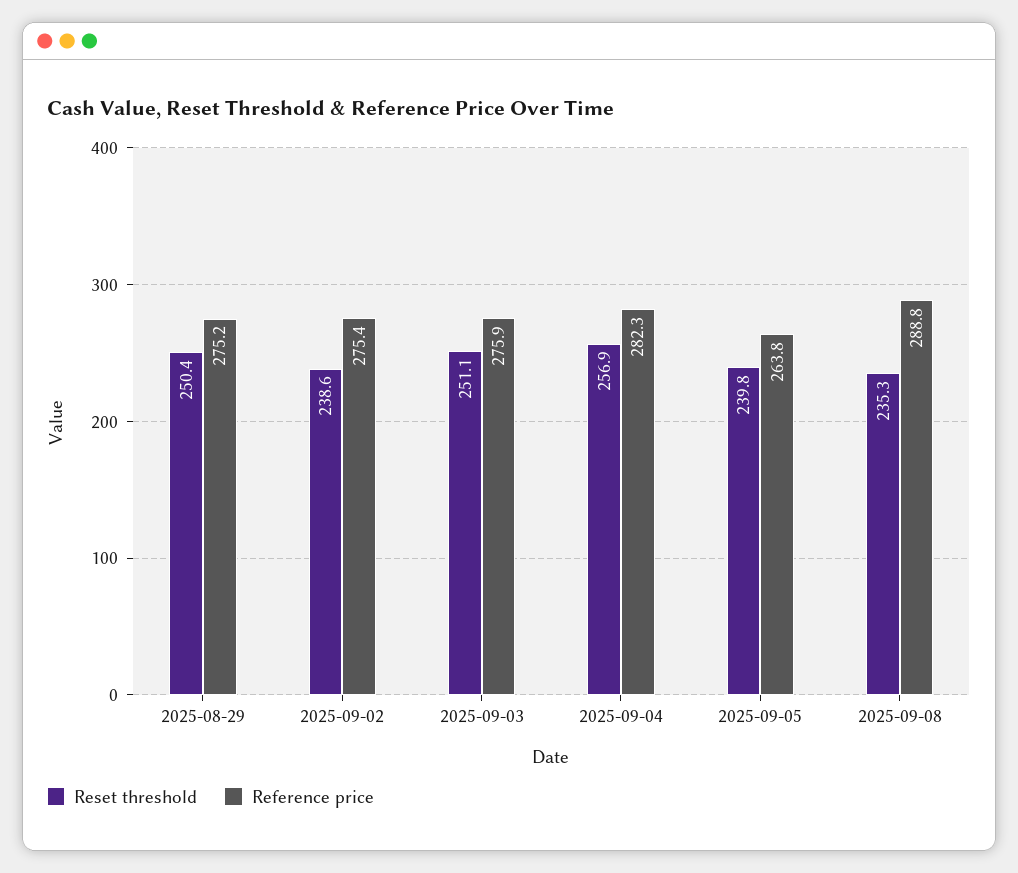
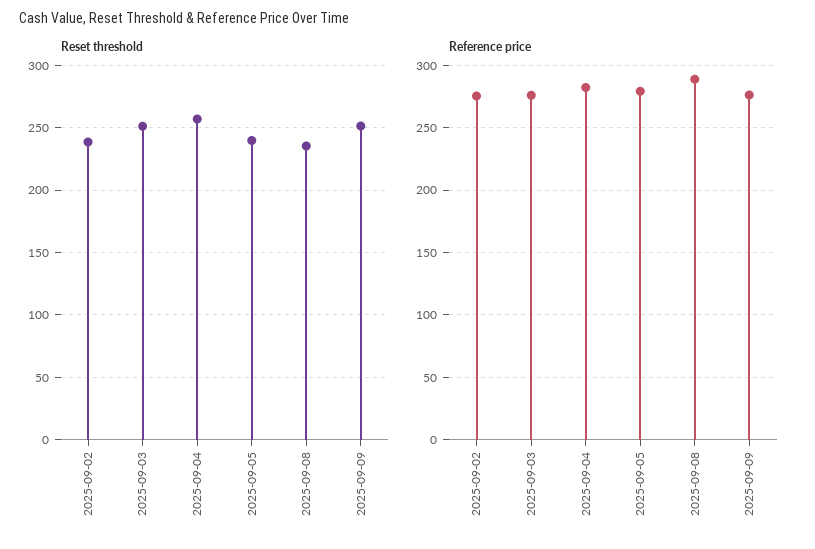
Reset threshold, 2025-08-29: 250.4 -> none
Reference price, 2025-08-29: 275.2 -> none
Reference price, 2025-09-05: 263.8 -> 280
Reset threshold, 2025-09-09: none -> 250
Reference price, 2025-09-09: none -> 275

